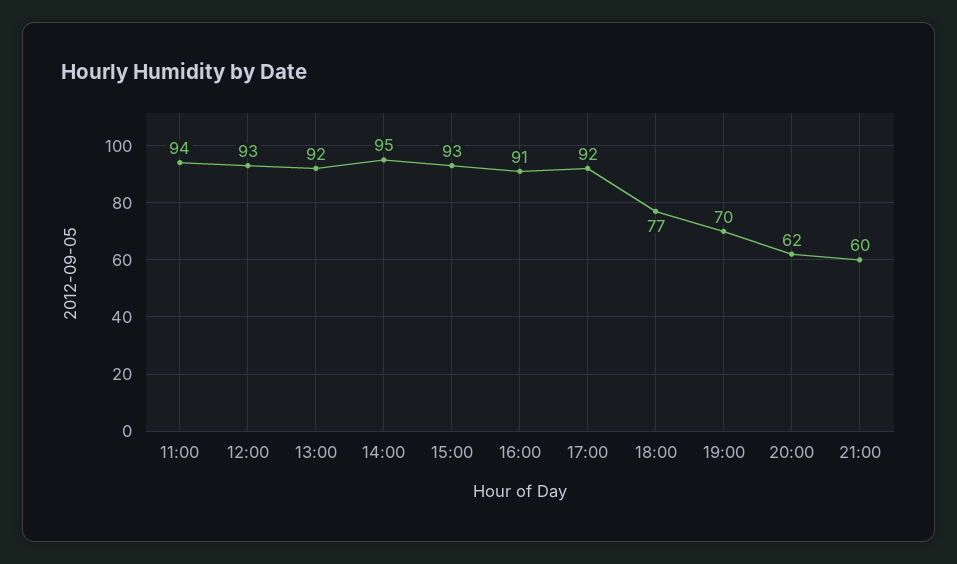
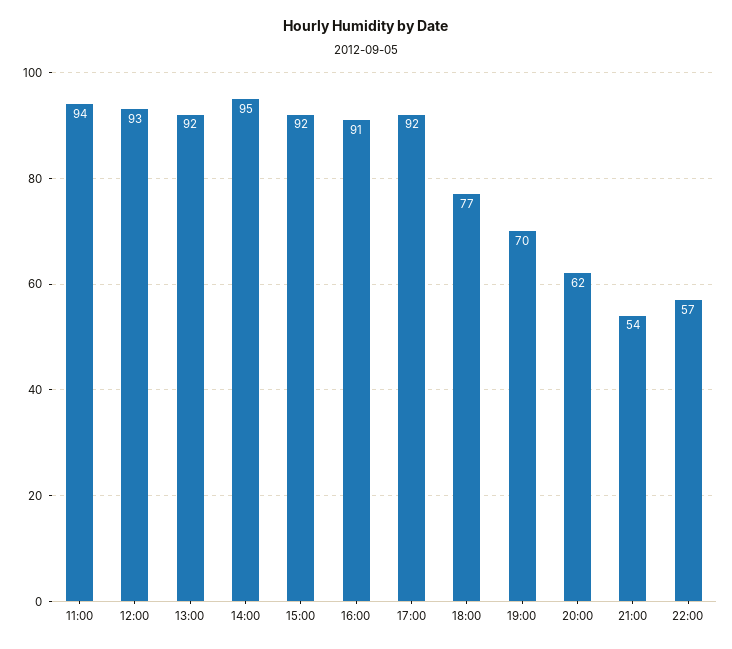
15:00: 93 -> 92
21:00: 60 -> 54
22:00: none -> 57

